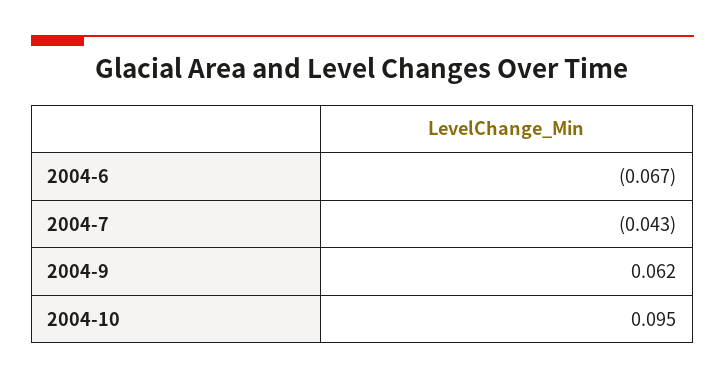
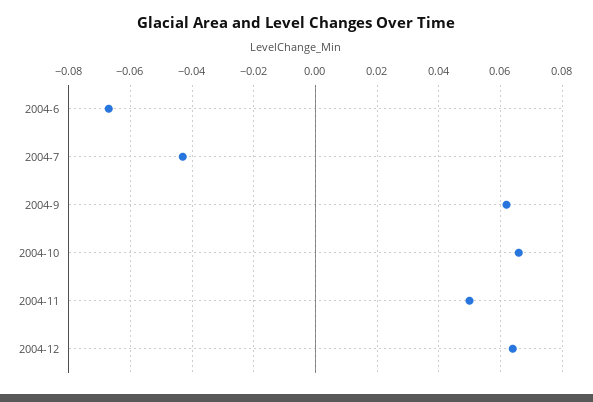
2004-10: 0.095 -> 0.065
2004-11: none -> 0.05
2004-12: none -> 0.065

